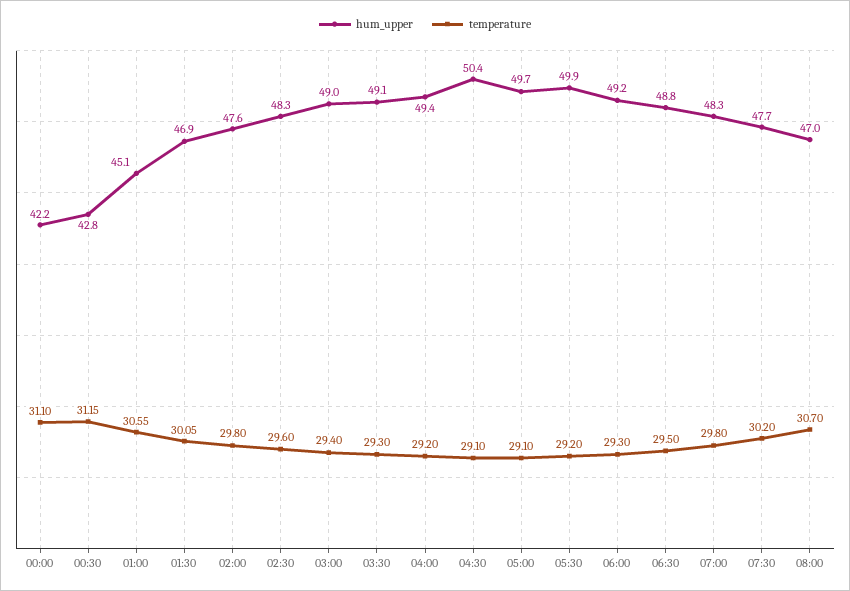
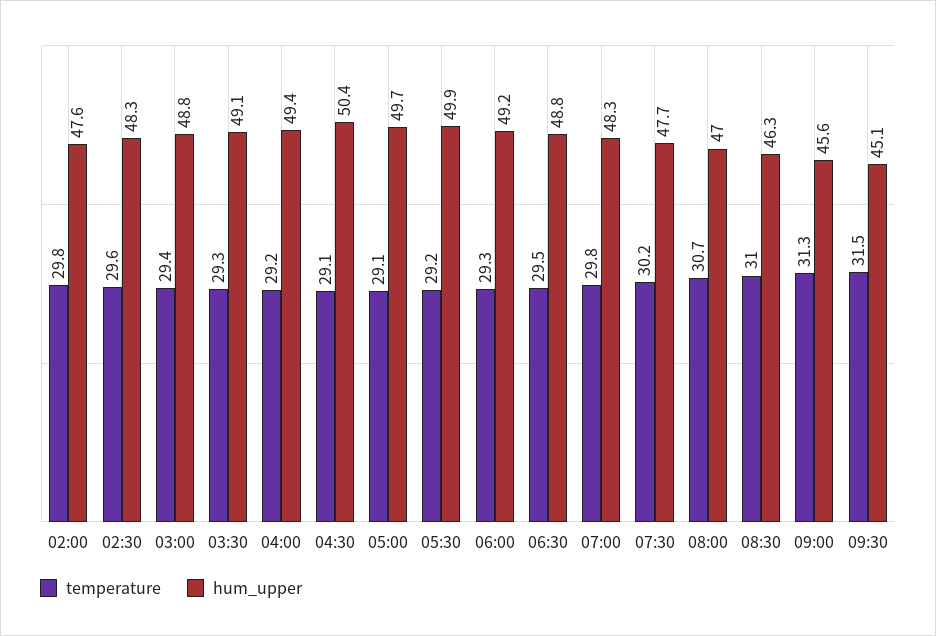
hum_upper, 00:00: 42.2 -> none
temperature, 00:00: 31.1 -> none
hum_upper, 00:30: 42.8 -> none
temperature, 00:30: 31.15 -> none
hum_upper, 01:00: 45.1 -> none
temperature, 01:00: 30.55 -> none
hum_upper, 01:30: 46.9 -> none
temperature, 01:30: 30.05 -> none
hum_upper, 03:00: 49 -> 48.8
temperature, 08:30: none -> 31
hum_upper, 08:30: none -> 46.3
temperature, 09:00: none -> 31.3
hum_upper, 09:00: none -> 45.6
temperature, 09:30: none -> 31.5
hum_upper, 09:30: none -> 45.1

